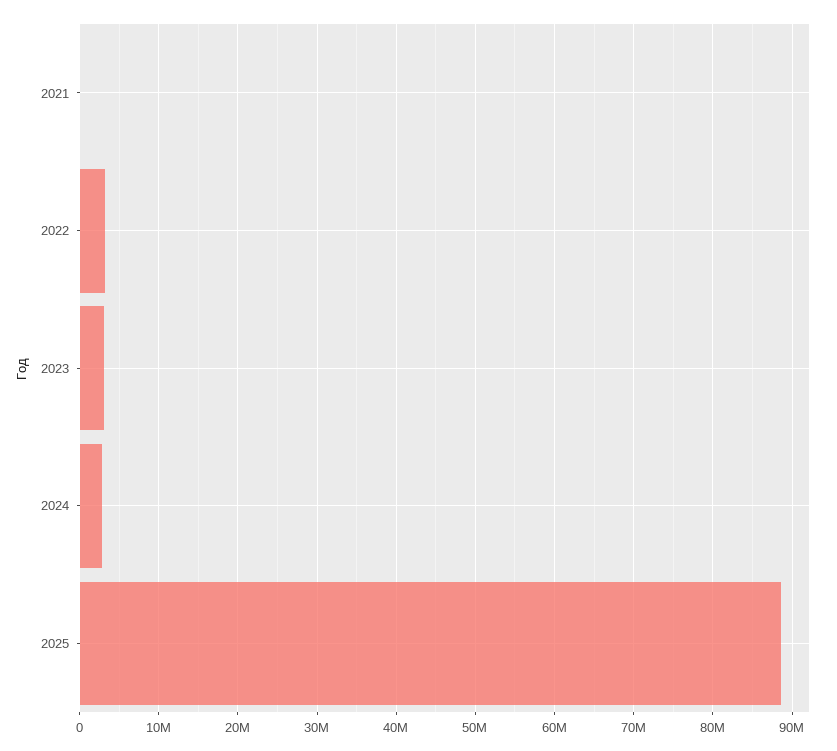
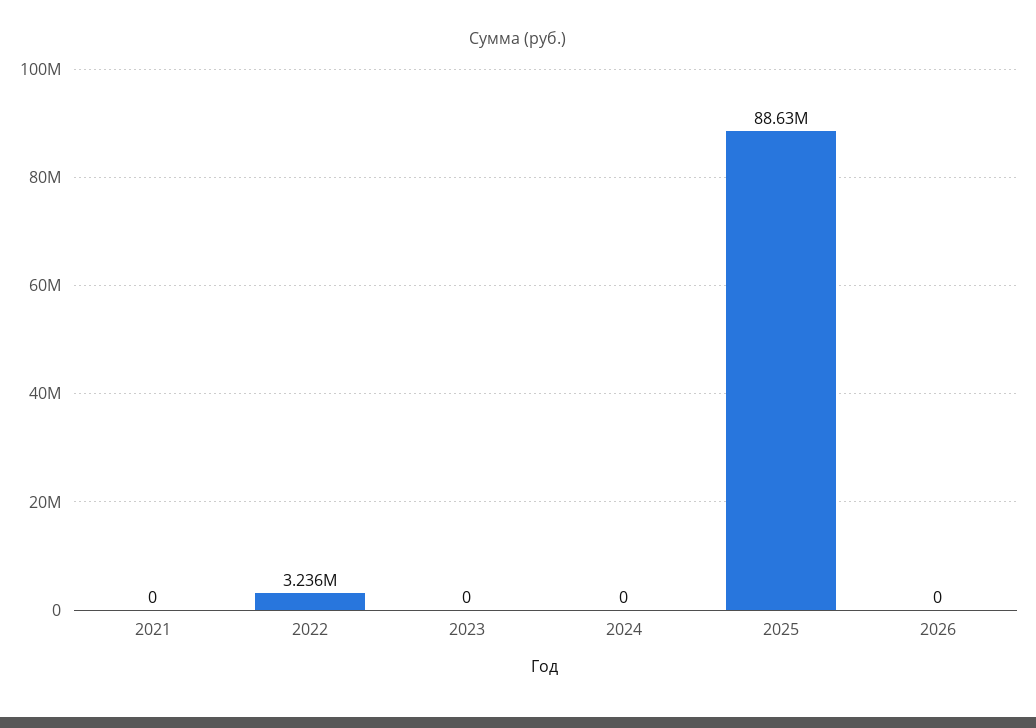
2023: 3000000 -> 0
2024: 3000000 -> 0
2026: none -> 0

